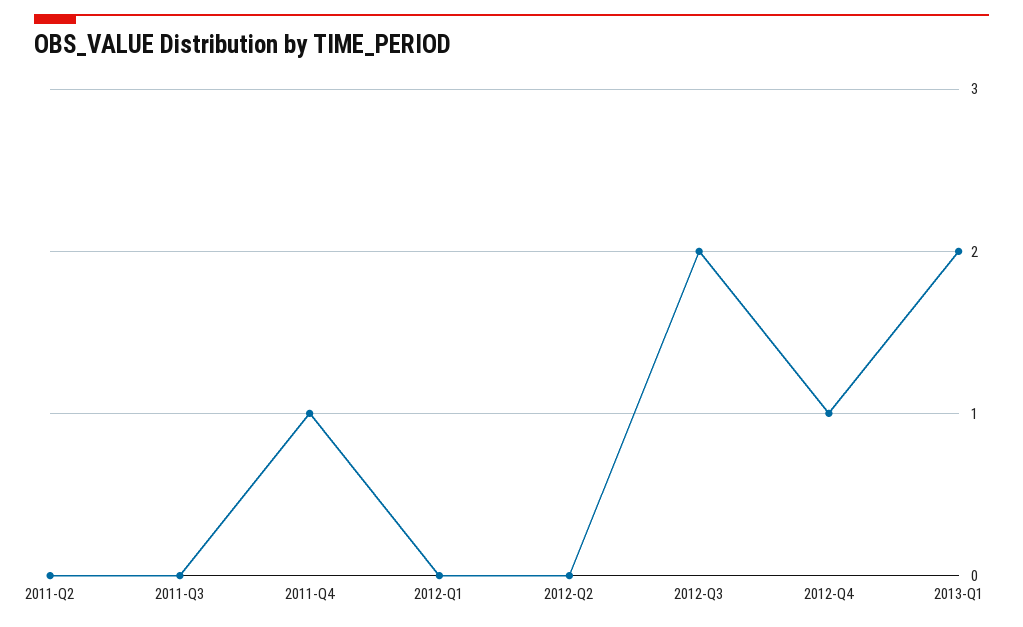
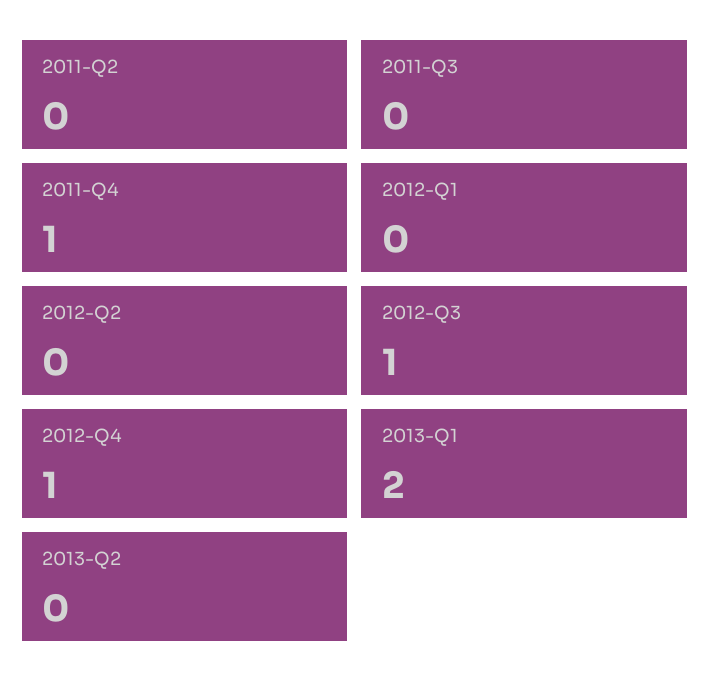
2012-Q3: 2 -> 1
2013-Q2: none -> 0

